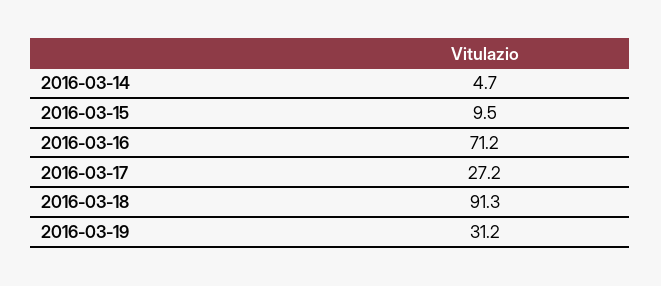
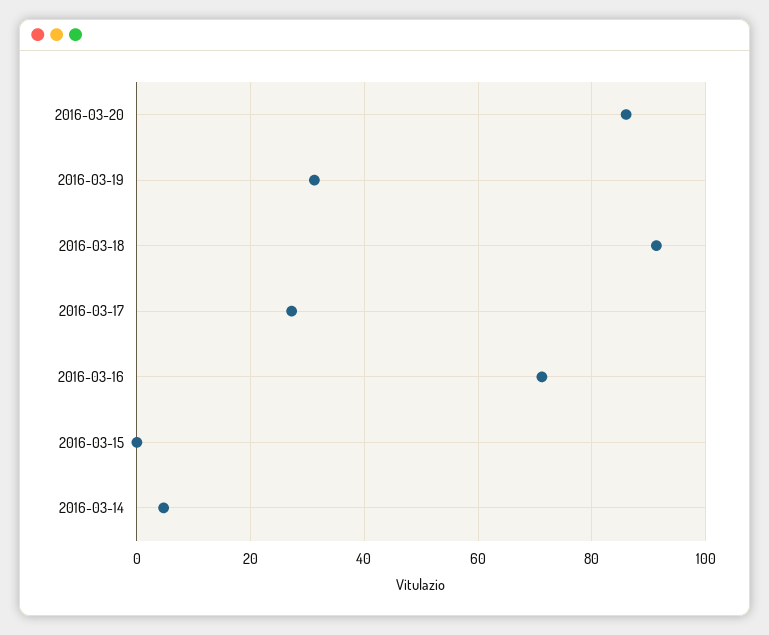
2016-03-15: 9.5 -> 0
2016-03-20: none -> 86

